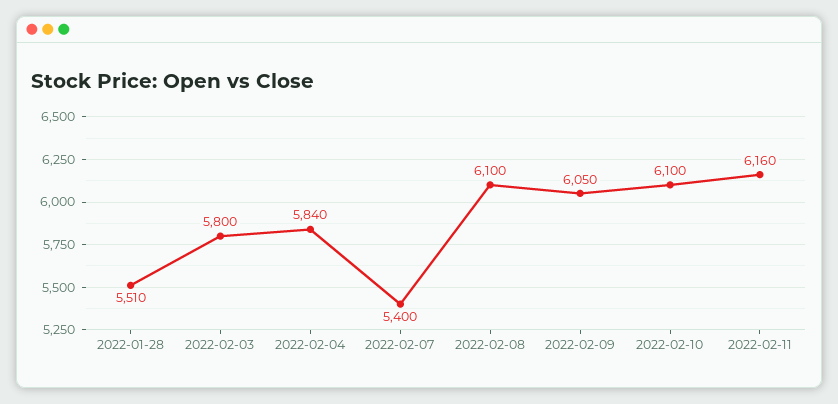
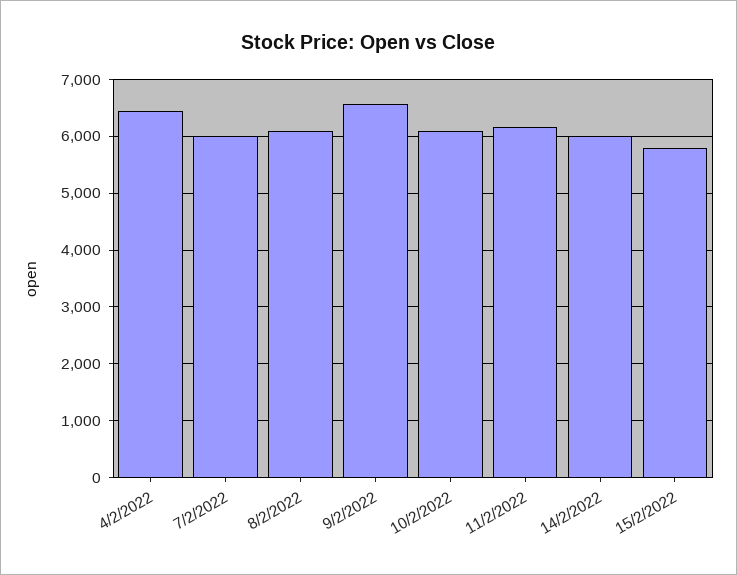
2022-01-28: 5510 -> none
2022-02-03: 5800 -> none
2022-02-04: 5840 -> 6400
2022-02-07: 5400 -> 6000
2022-02-09: 6050 -> 6600
14/2/2022: none -> 6000
15/2/2022: none -> 5800

